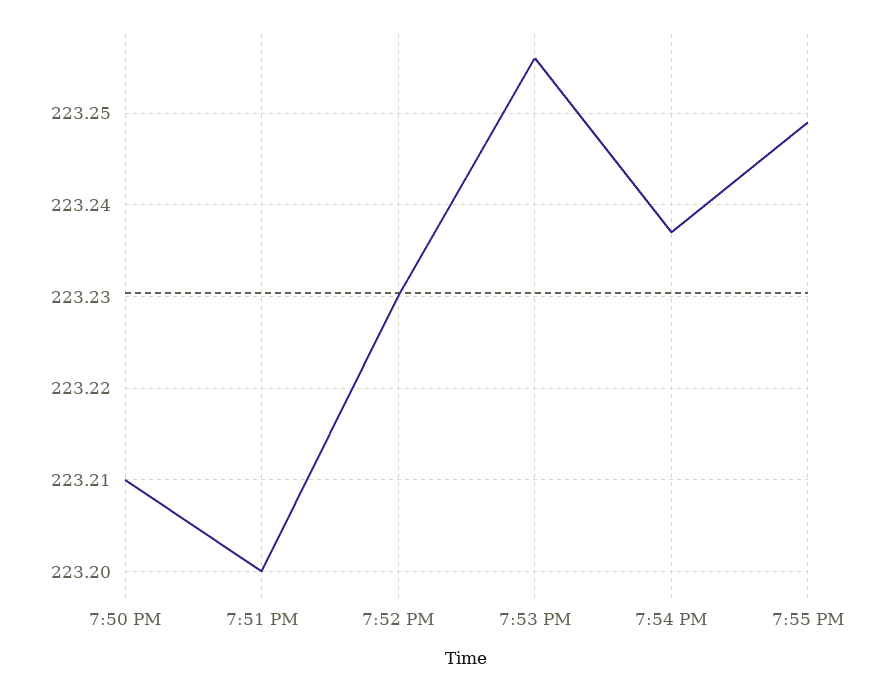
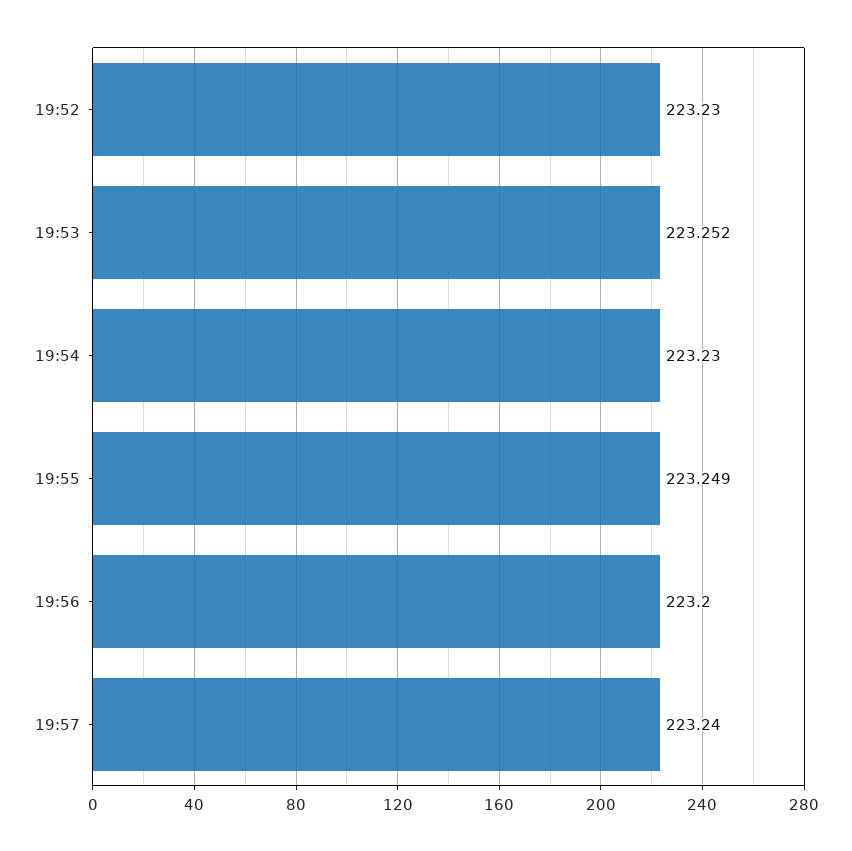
7:50 PM: 223.21 -> none
7:51 PM: 223.2 -> none
7:53 PM: 223.256 -> 223.252
7:54 PM: 223.237 -> 223.23
19:56: none -> 223.2
19:57: none -> 223.24

